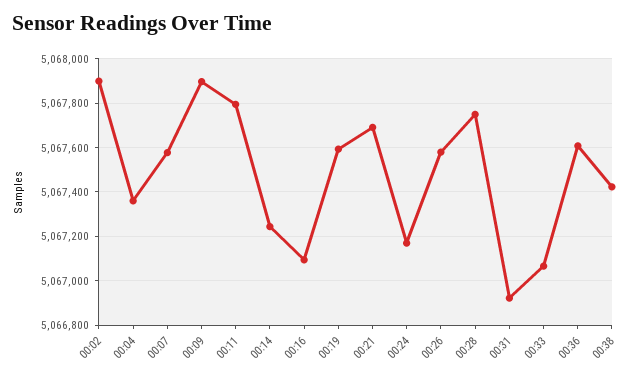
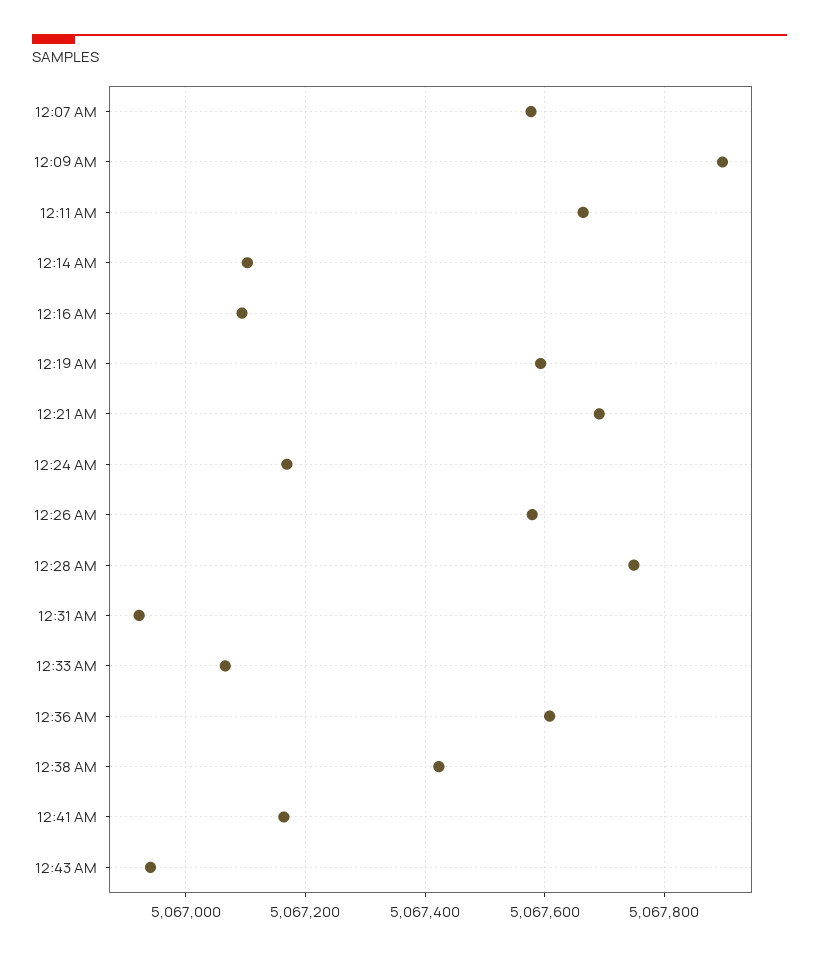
00:02: 5067900 -> none
00:04: 5067350 -> none
00:11: 5067800 -> 5067660
00:14: 5067250 -> 5067100
12:41 AM: none -> 5067160
12:43 AM: none -> 5066940

